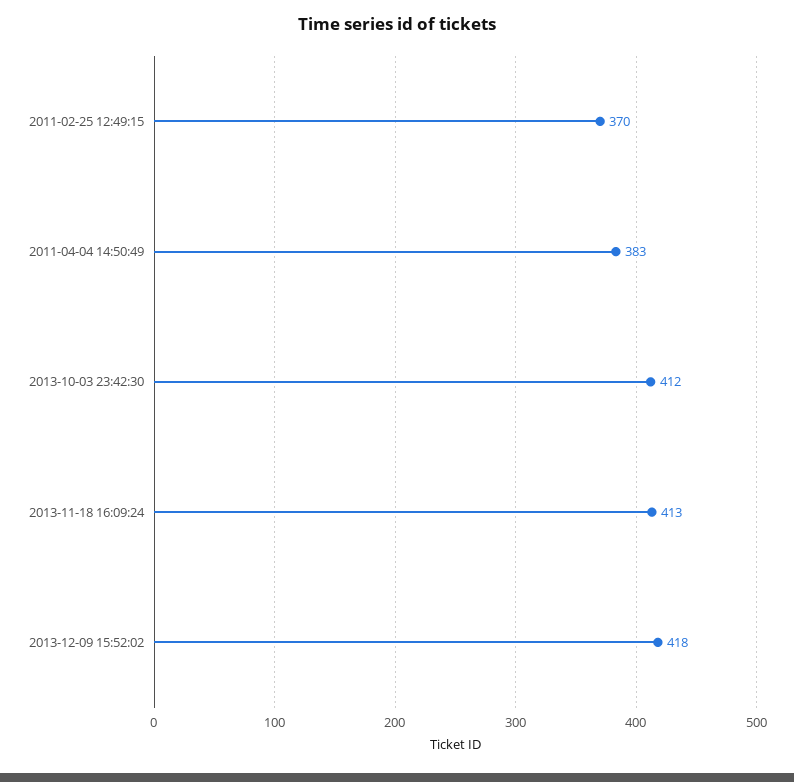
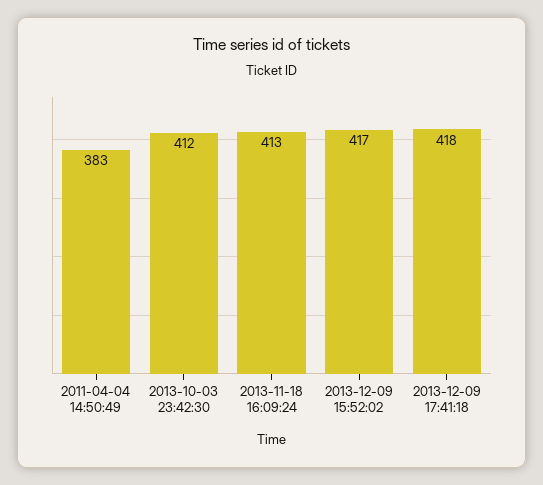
2011-02-25 12:49:15: 370 -> none
2013-12-09 15:52:02: 418 -> 417
2013-12-09 17:41:18: none -> 418

